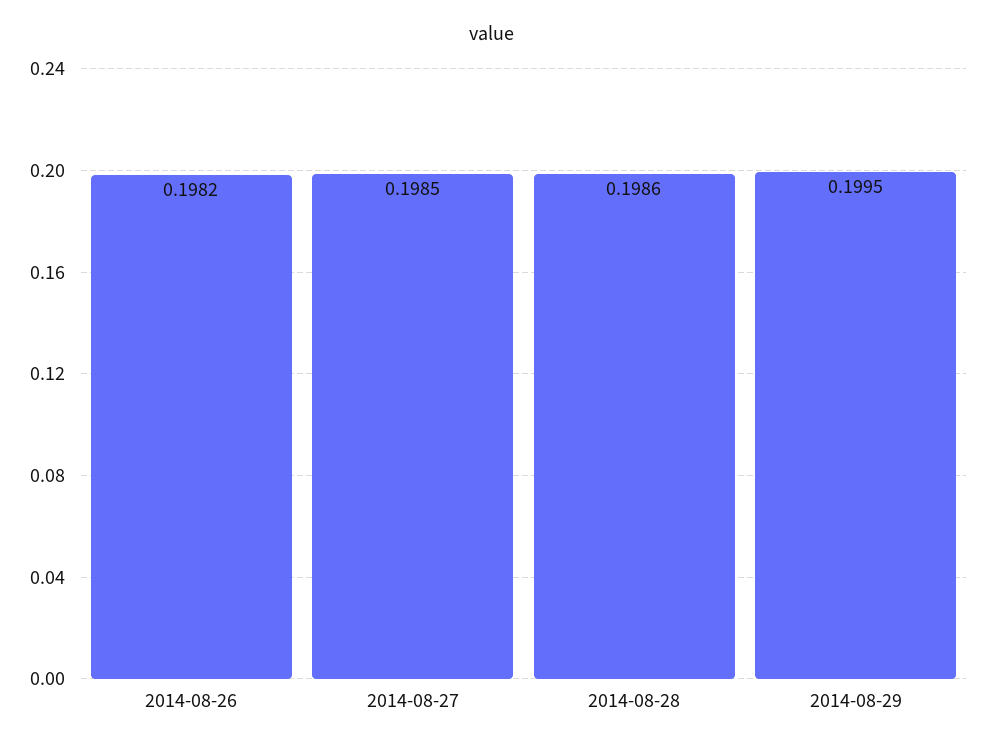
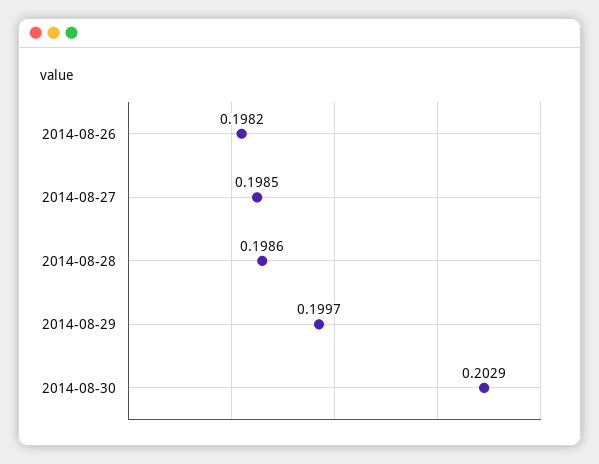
2014-08-29: 0.1995 -> 0.1997
2014-08-30: none -> 0.2029

